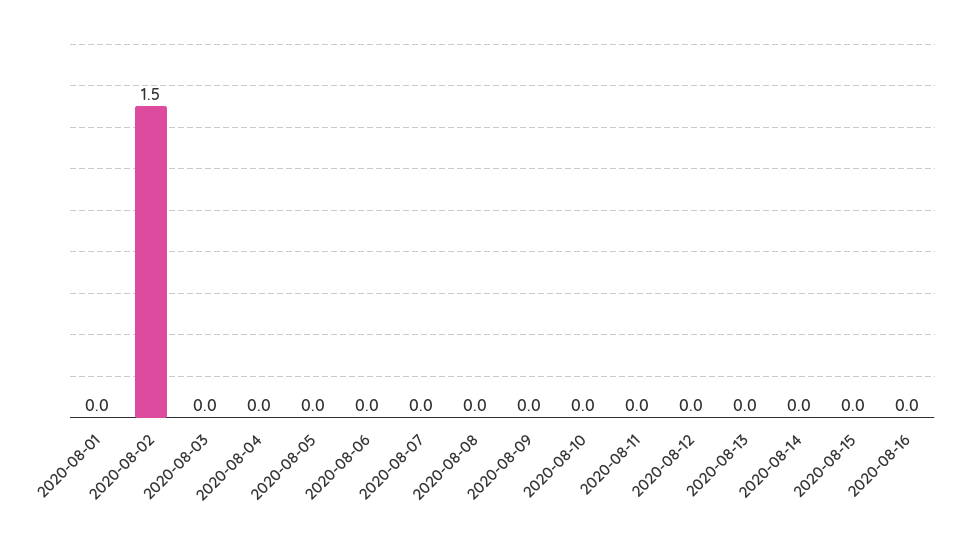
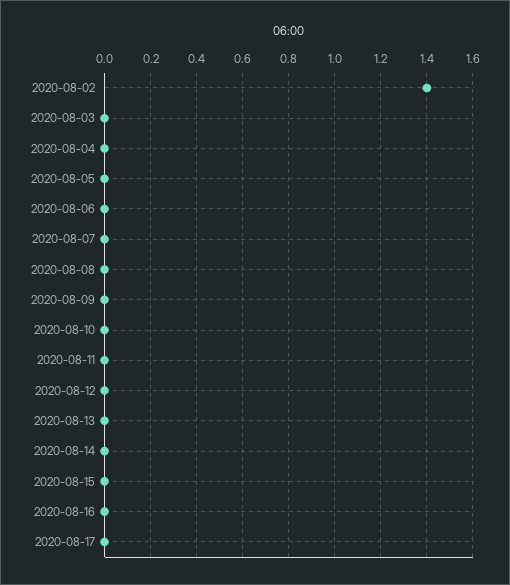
2020-08-01: 0 -> none
2020-08-02: 1.5 -> 1.4
2020-08-17: none -> 0

